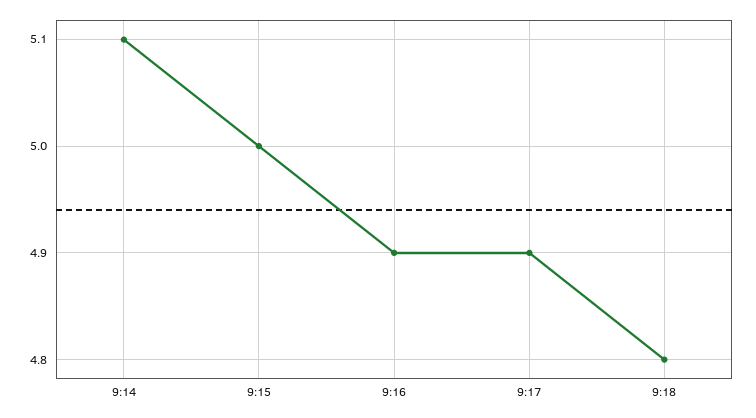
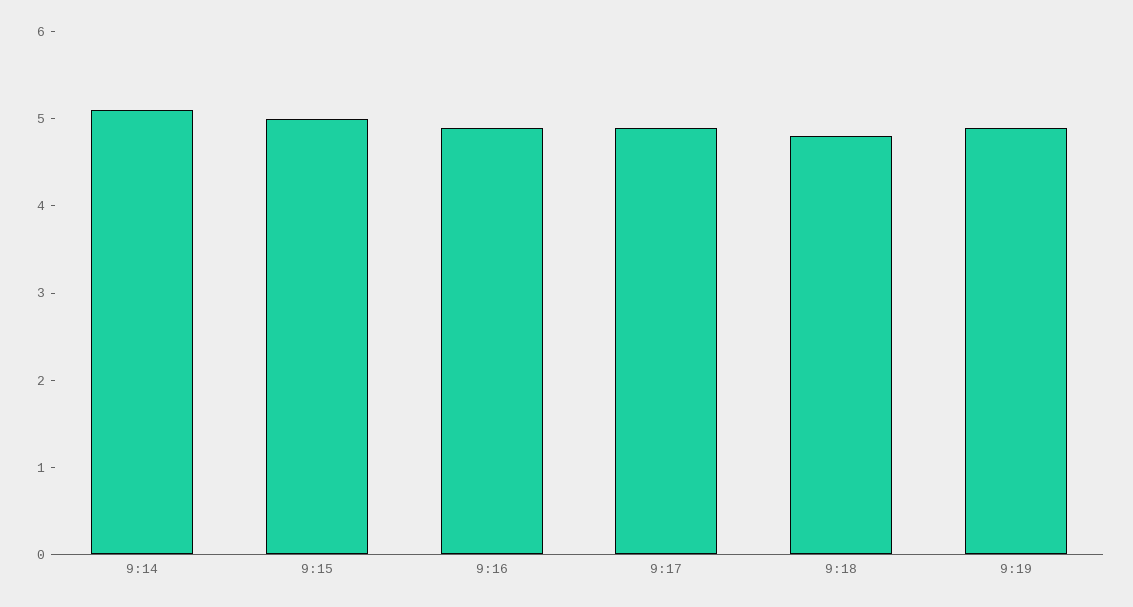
9:19: none -> 4.9

